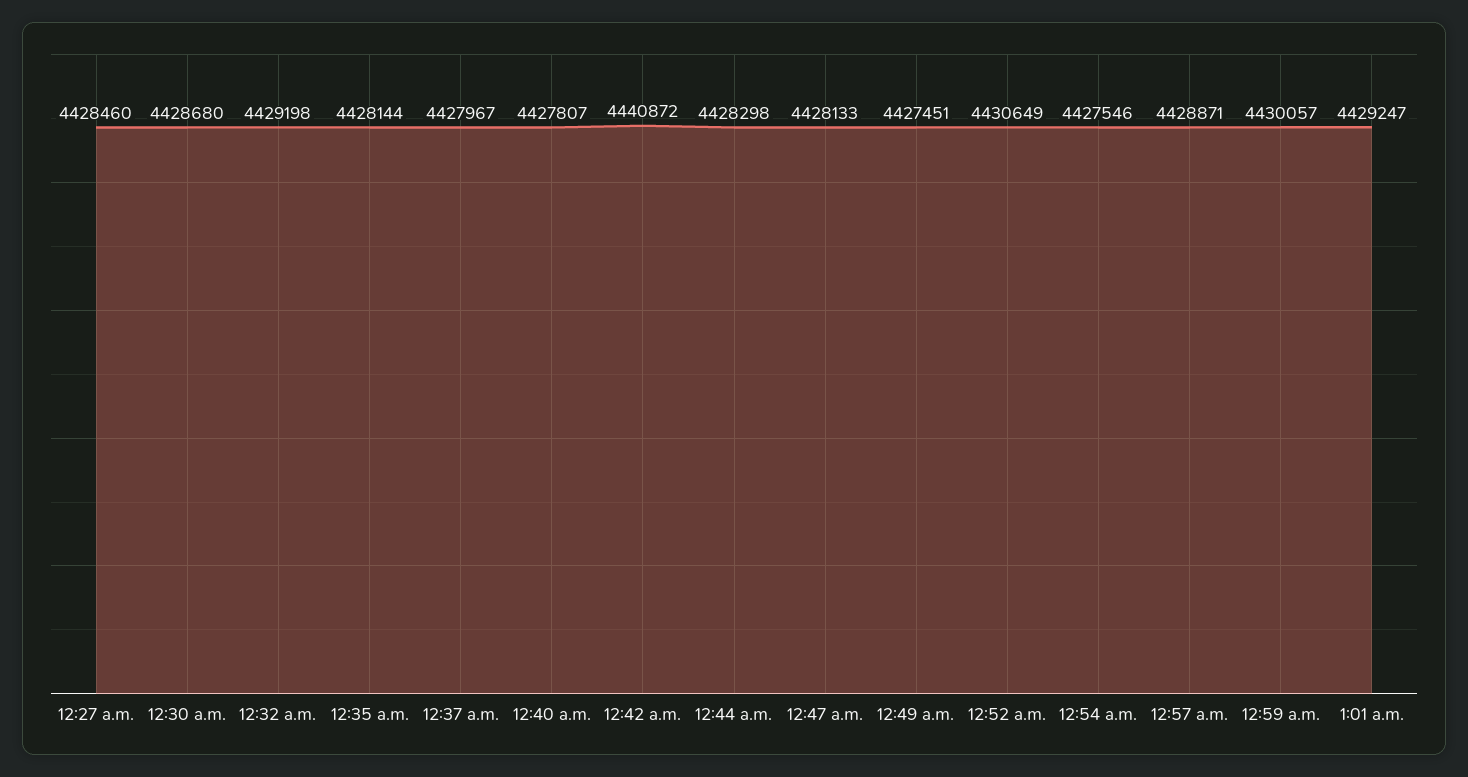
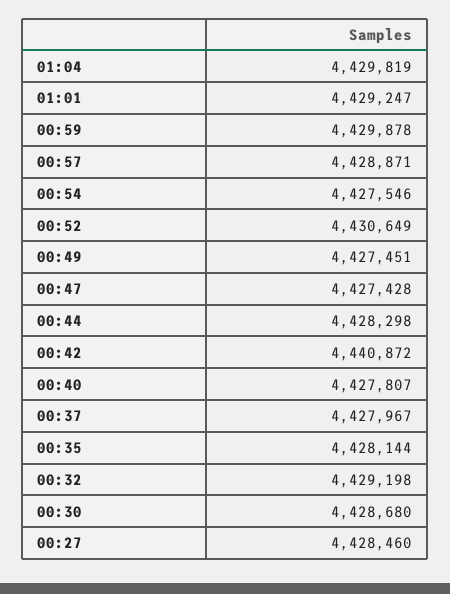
12:47 a.m.: 4428133 -> 4427428
12:59 a.m.: 4430057 -> 4429878
01:04: none -> 4429819

